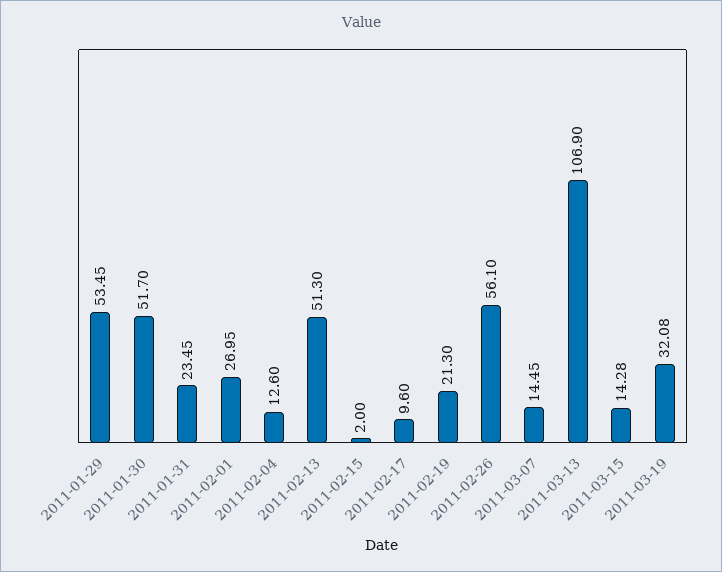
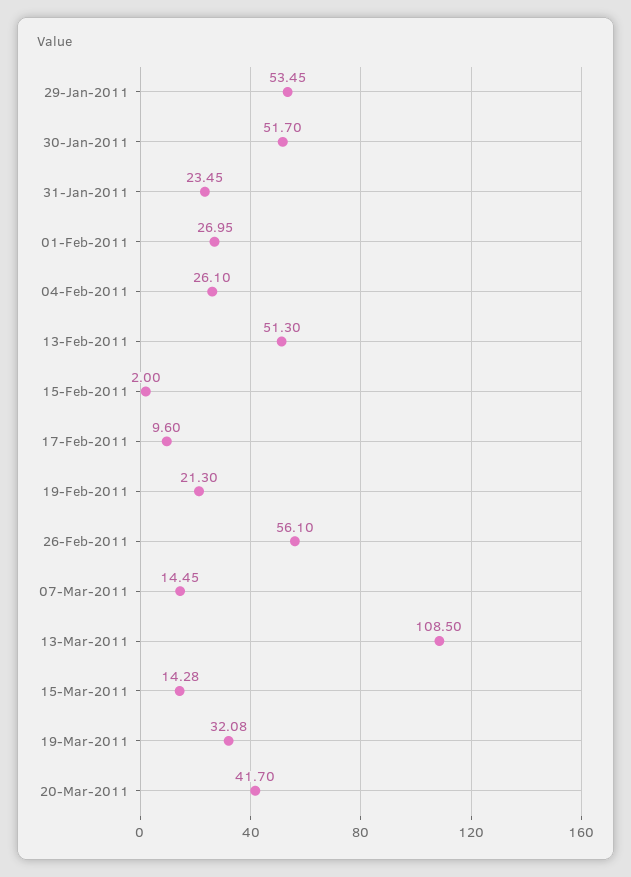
2011-02-04: 12.6 -> 26.1
2011-03-13: 106.9 -> 108.5
20-Mar-2011: none -> 41.7

